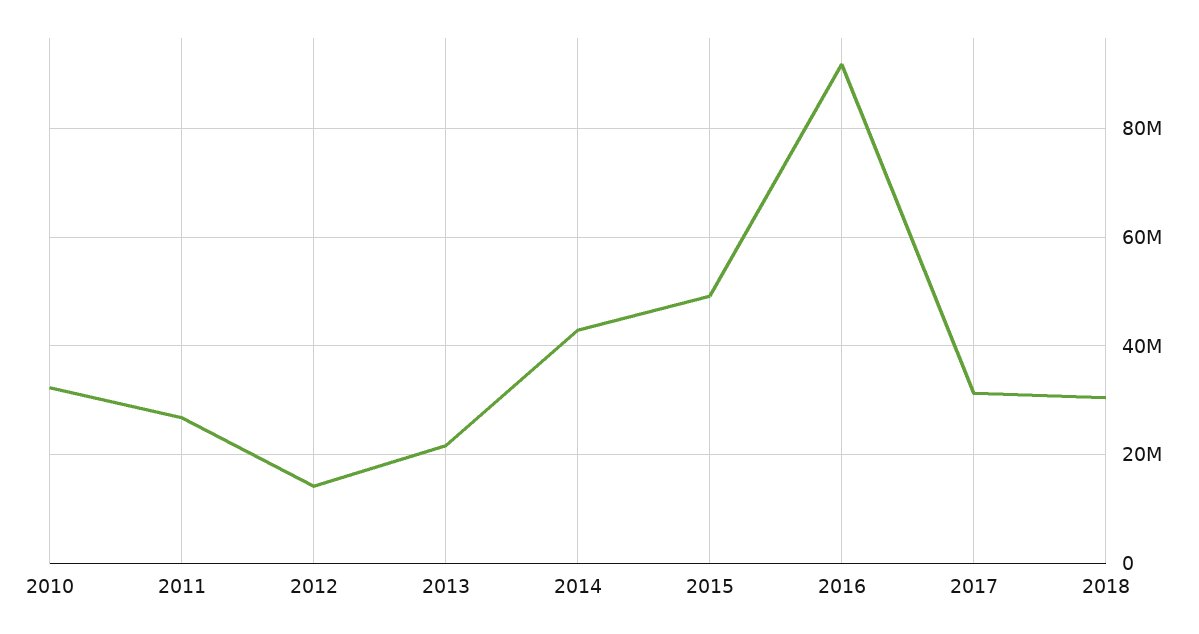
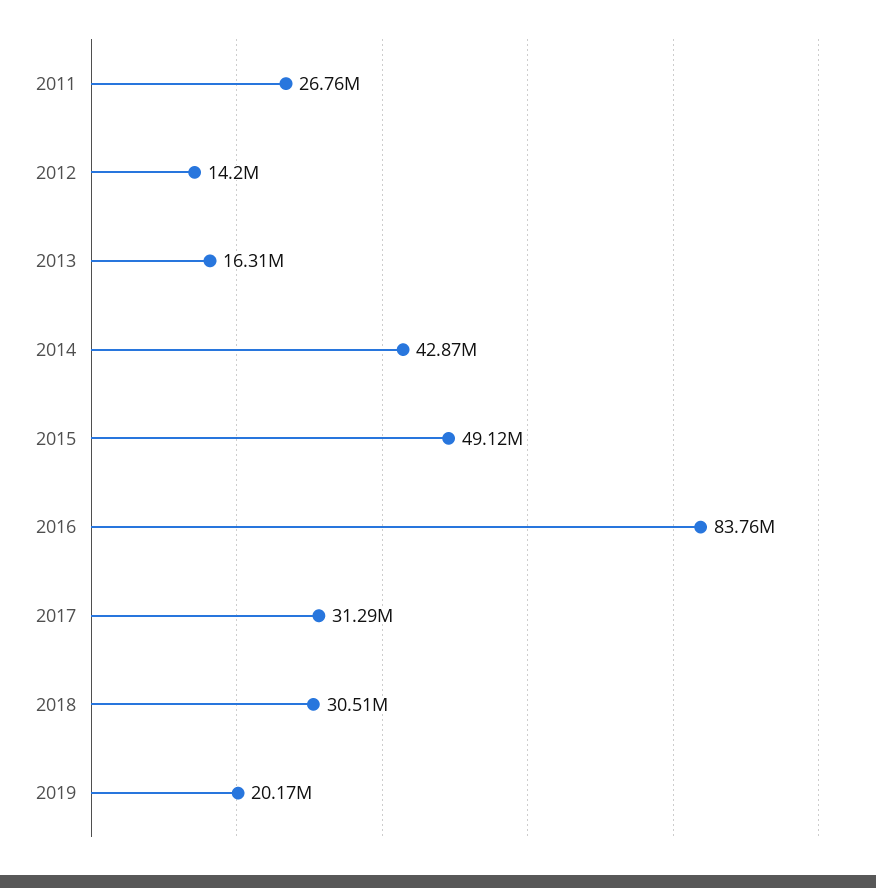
2010: 32000000 -> none
2013: 22000000 -> 16310000
2016: 92000000 -> 83760000
2019: none -> 20170000

